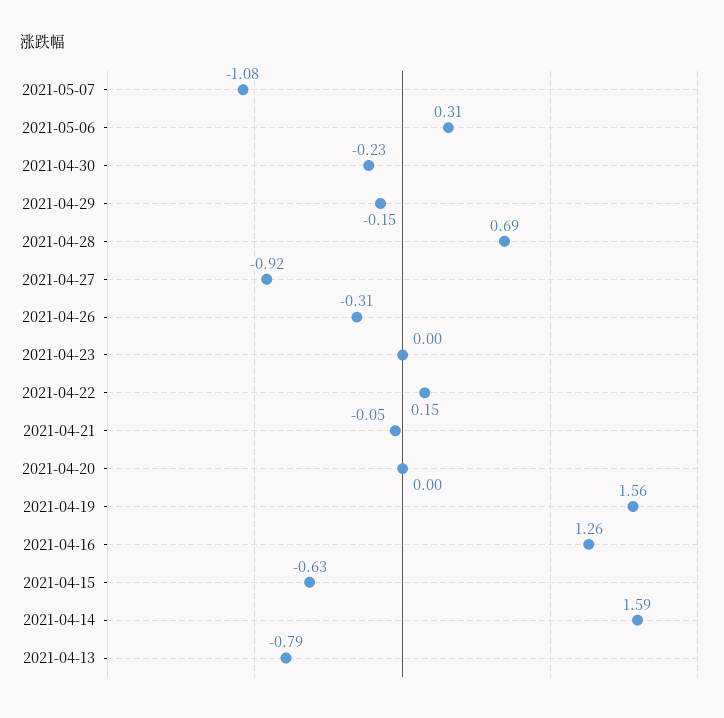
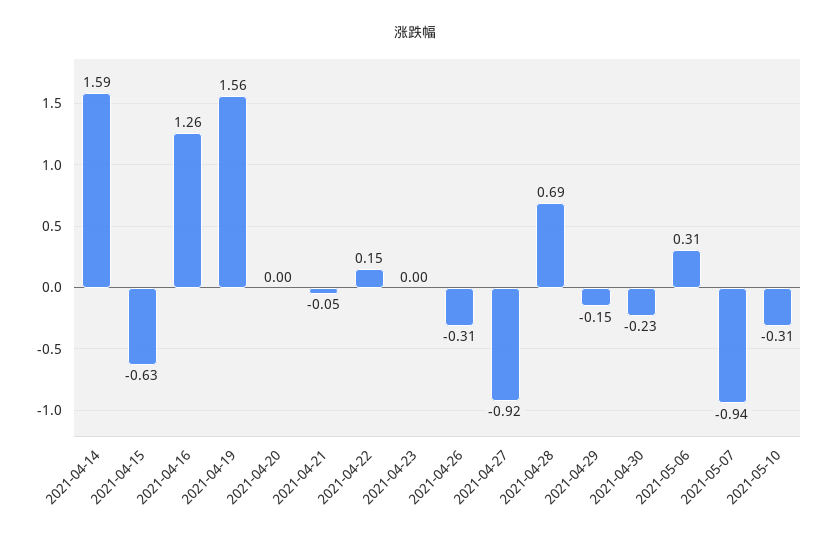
2021-05-07: -1.08 -> -0.94
2021-04-13: -0.79 -> none
2021-05-10: none -> -0.31

